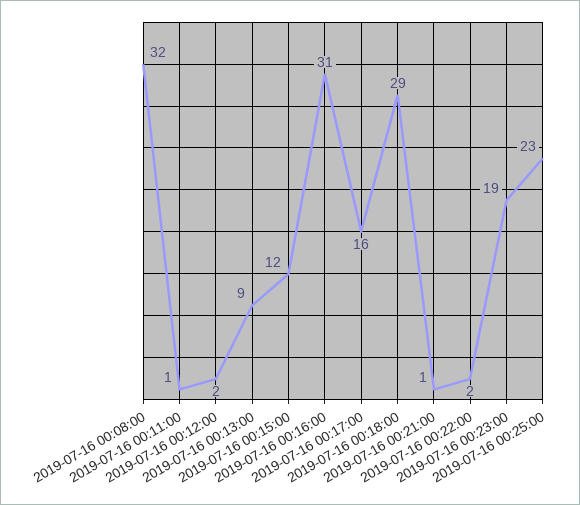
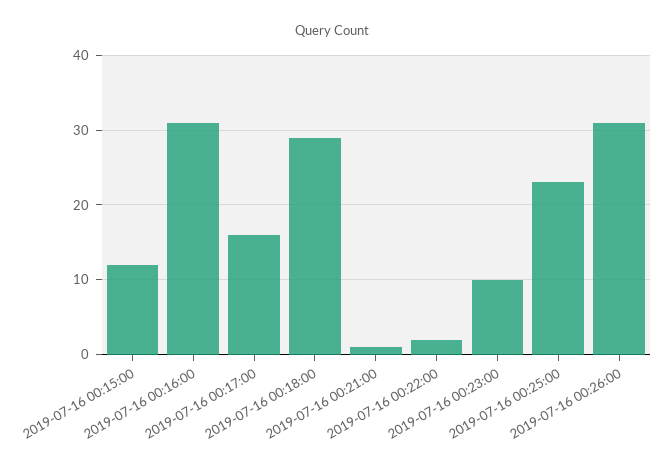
2019-07-16 00:08:00: 32 -> none
2019-07-16 00:11:00: 1 -> none
2019-07-16 00:12:00: 2 -> none
2019-07-16 00:13:00: 9 -> none
2019-07-16 00:23:00: 19 -> 10
2019-07-16 00:26:00: none -> 31

